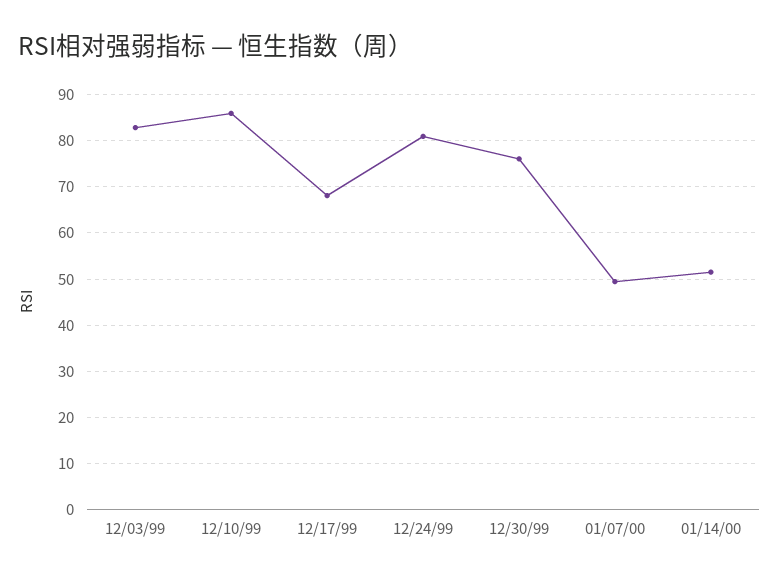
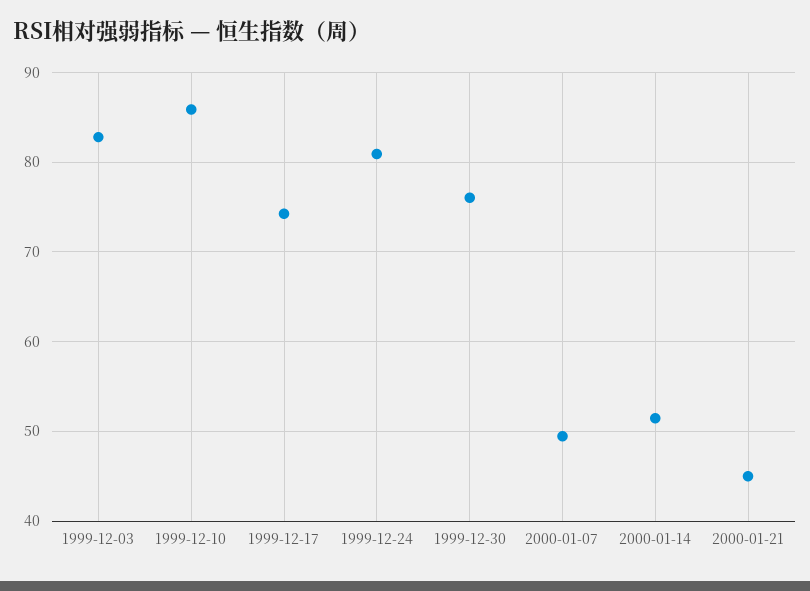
12/17/99: 68 -> 74
2000-01-21: none -> 45

